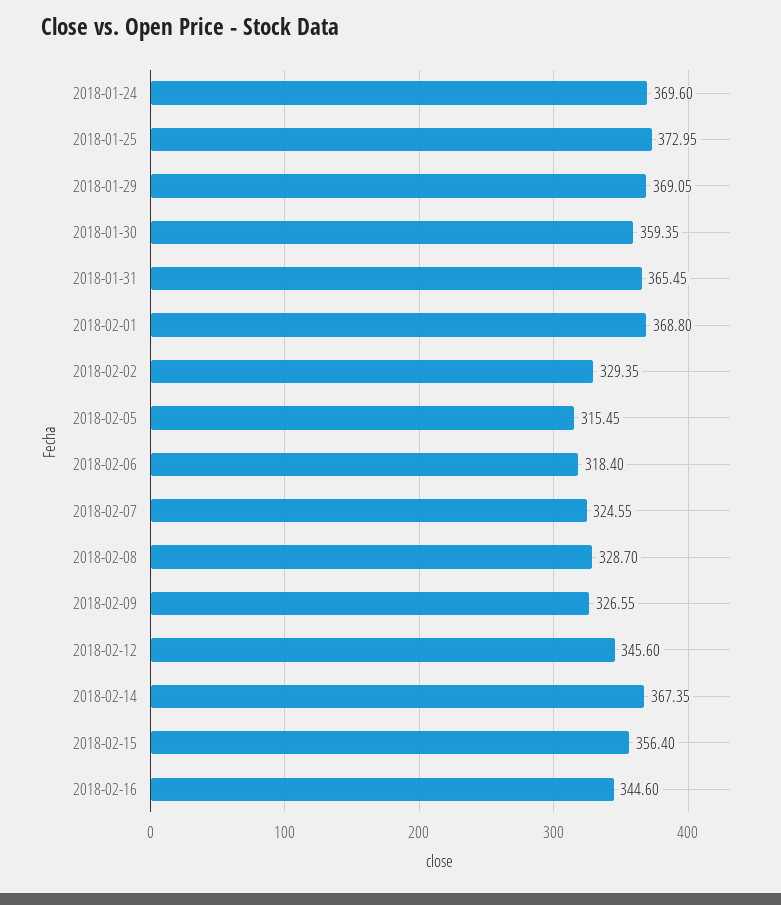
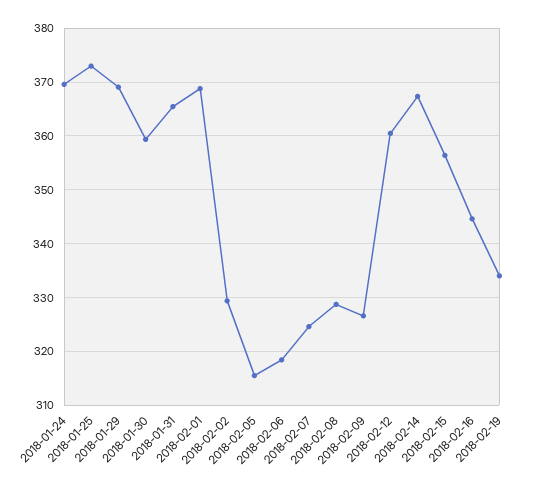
2018-02-12: 345.6 -> 360
2018-02-19: none -> 334

